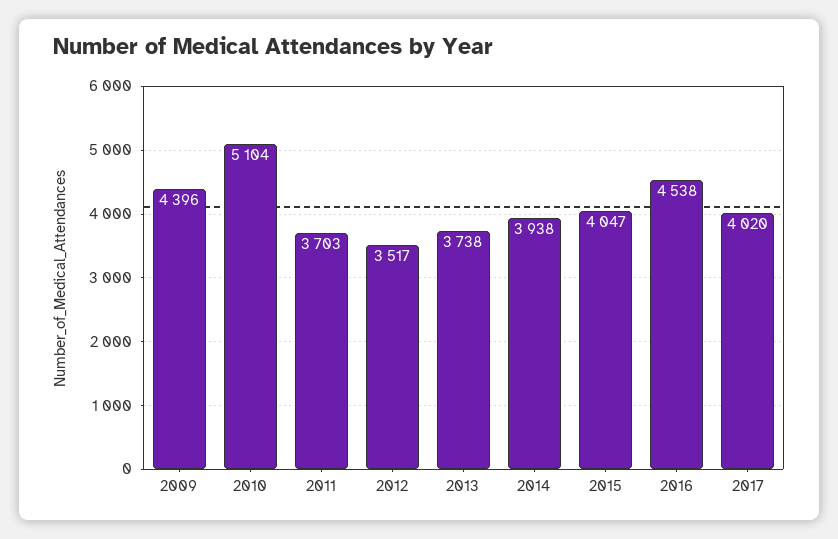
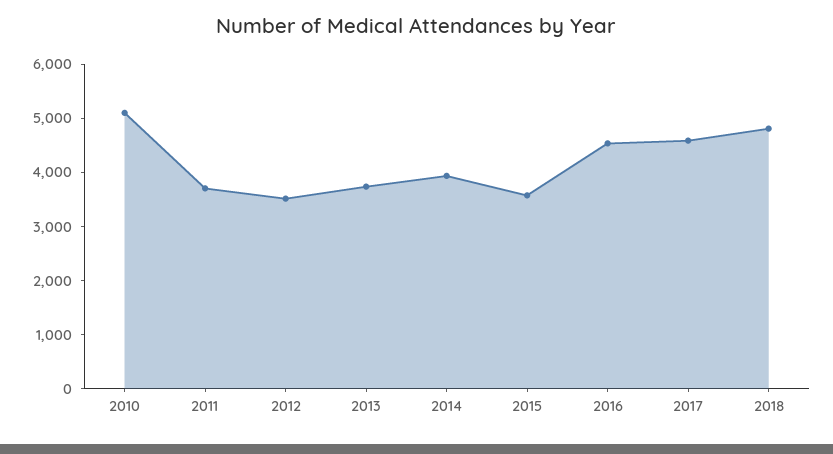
2009: 4396 -> none
2015: 4047 -> 3600
2017: 4020 -> 4600
2018: none -> 4800

